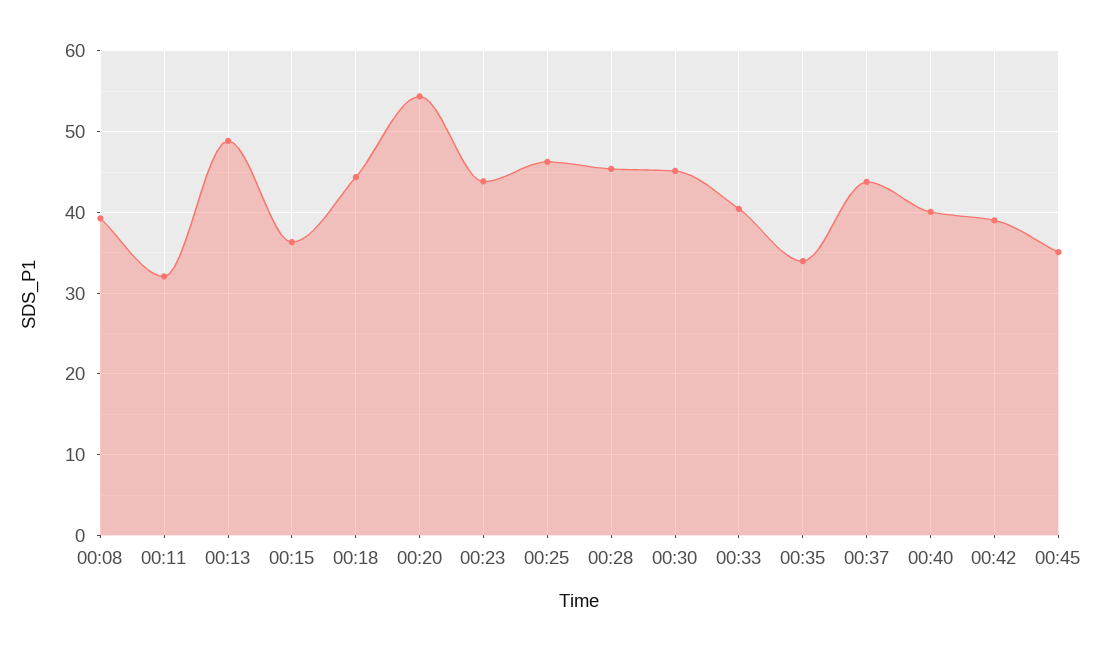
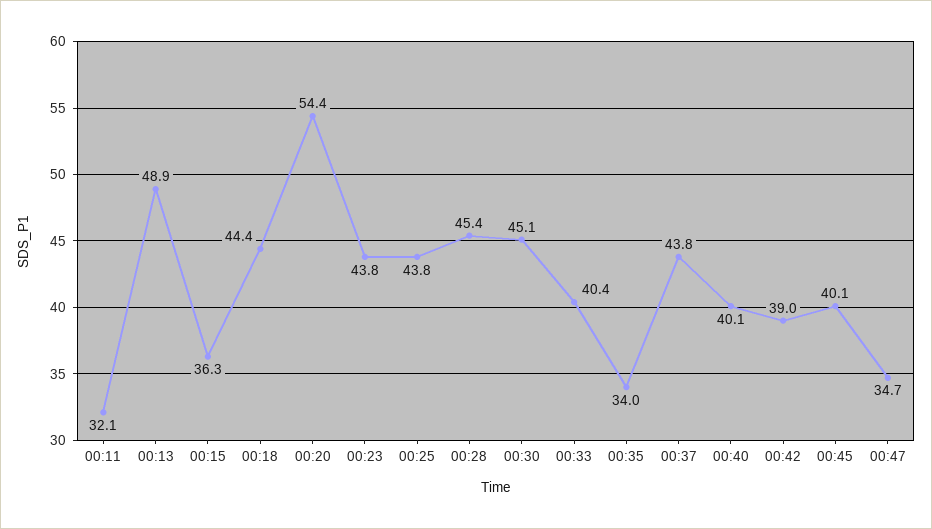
00:08: 39 -> none
00:25: 46 -> 43.8
00:45: 35 -> 40.1
00:47: none -> 34.7

